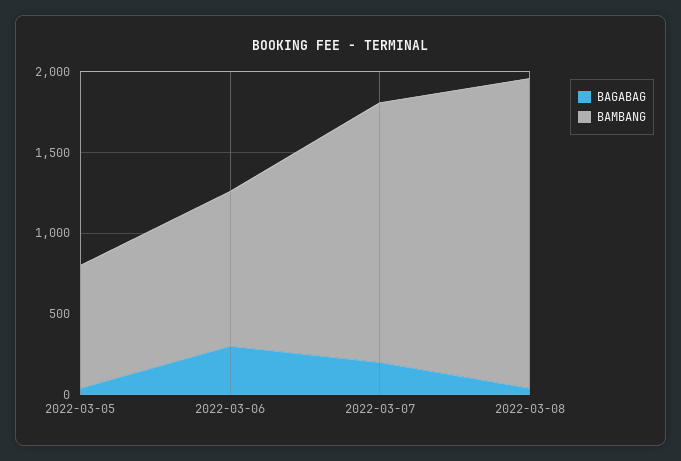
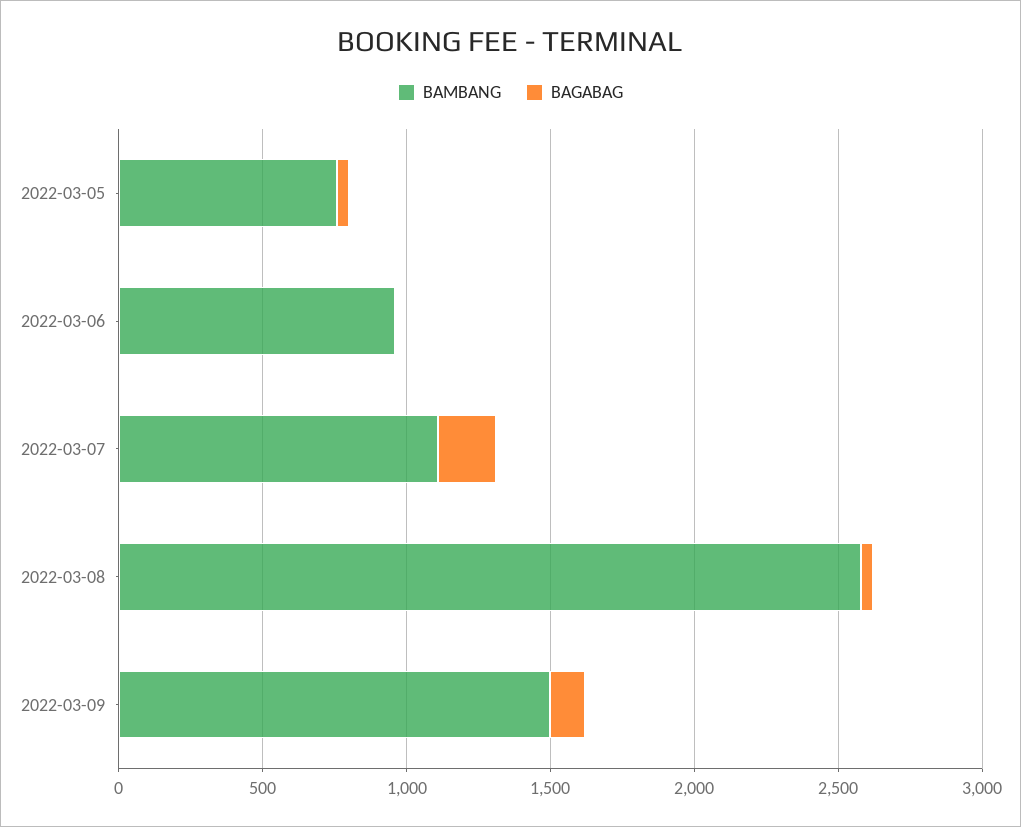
BAGABAG, 2022-03-06: 300 -> 0
BAMBANG, 2022-03-07: 1600 -> 1100
BAMBANG, 2022-03-08: 1900 -> 2600
BAMBANG, 2022-03-09: none -> 1500
BAGABAG, 2022-03-09: none -> 100

